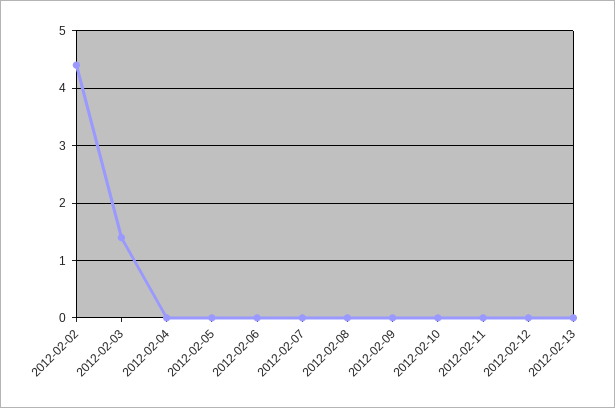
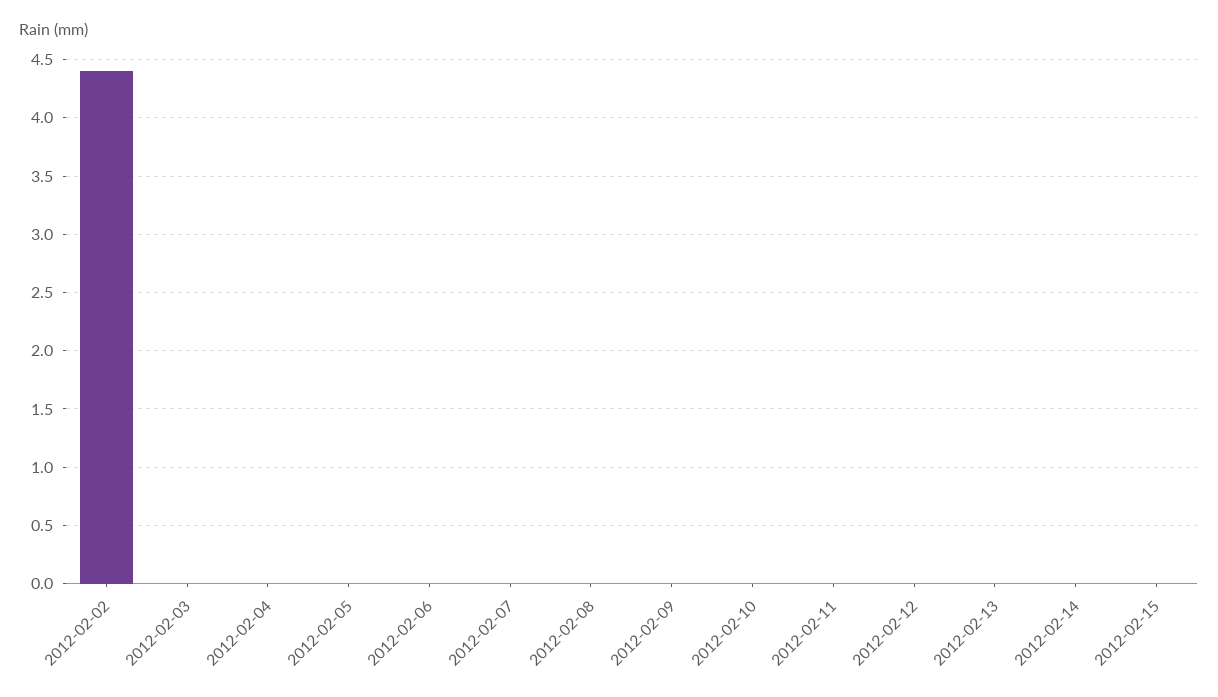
2012-02-03: 1.5 -> 0
2012-02-14: none -> 0
2012-02-15: none -> 0

